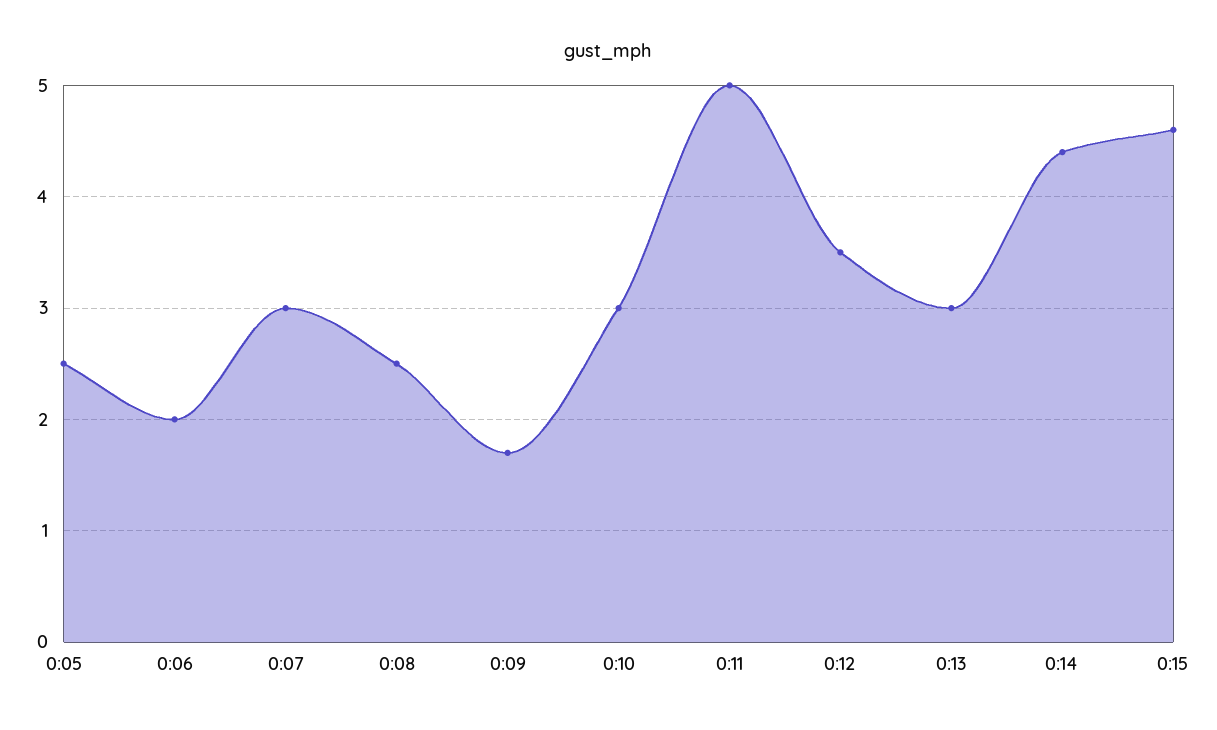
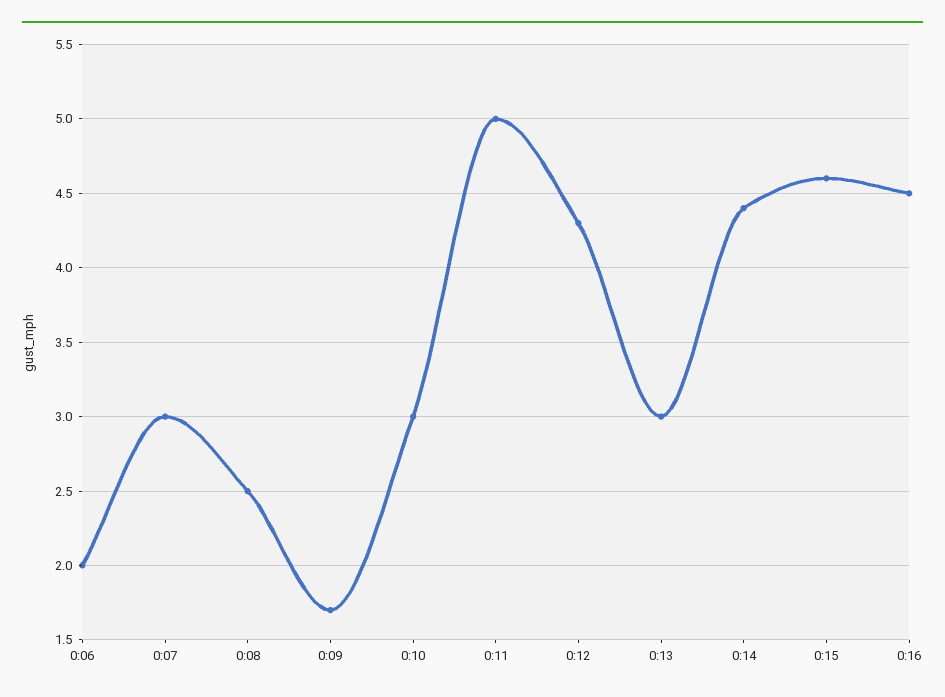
0:05: 2.5 -> none
0:12: 3.5 -> 4.3
0:16: none -> 4.5

